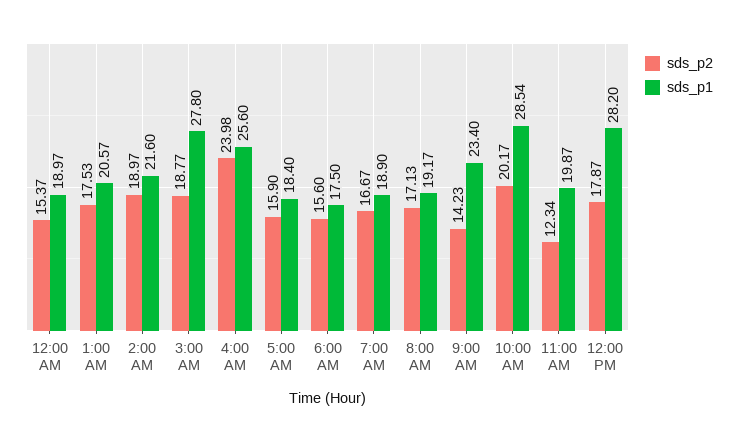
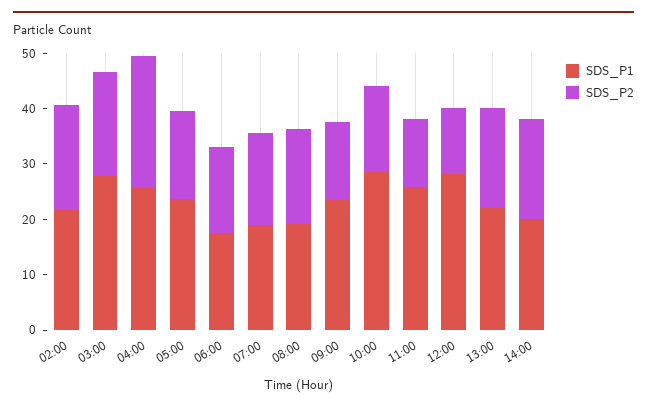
sds_p2, 12:00 AM: 15.37 -> none
sds_p1, 12:00 AM: 18.97 -> none
sds_p2, 1:00 AM: 17.53 -> none
sds_p1, 1:00 AM: 20.57 -> none
sds_p1, 5:00 AM: 18.4 -> 24
sds_p2, 10:00 AM: 20.17 -> 16
sds_p1, 11:00 AM: 19.87 -> 26
sds_p2, 12:00 PM: 17.87 -> 12
sds_p1, 13:00: none -> 22
sds_p2, 13:00: none -> 18
sds_p1, 14:00: none -> 20
sds_p2, 14:00: none -> 18

